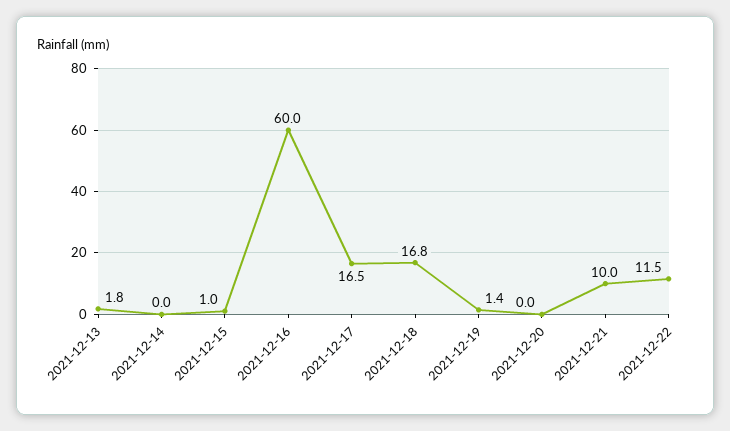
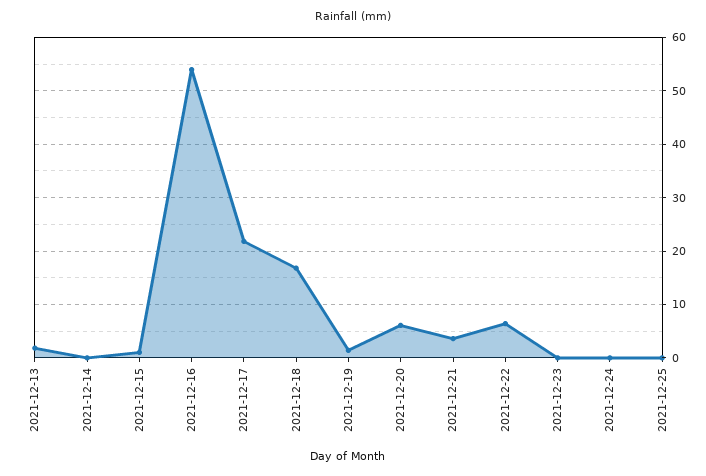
2021-12-16: 60 -> 54
2021-12-17: 16.5 -> 22
2021-12-20: 0 -> 6
2021-12-21: 10 -> 4
2021-12-22: 11.5 -> 6
2021-12-23: none -> 0
2021-12-24: none -> 0
2021-12-25: none -> 0

